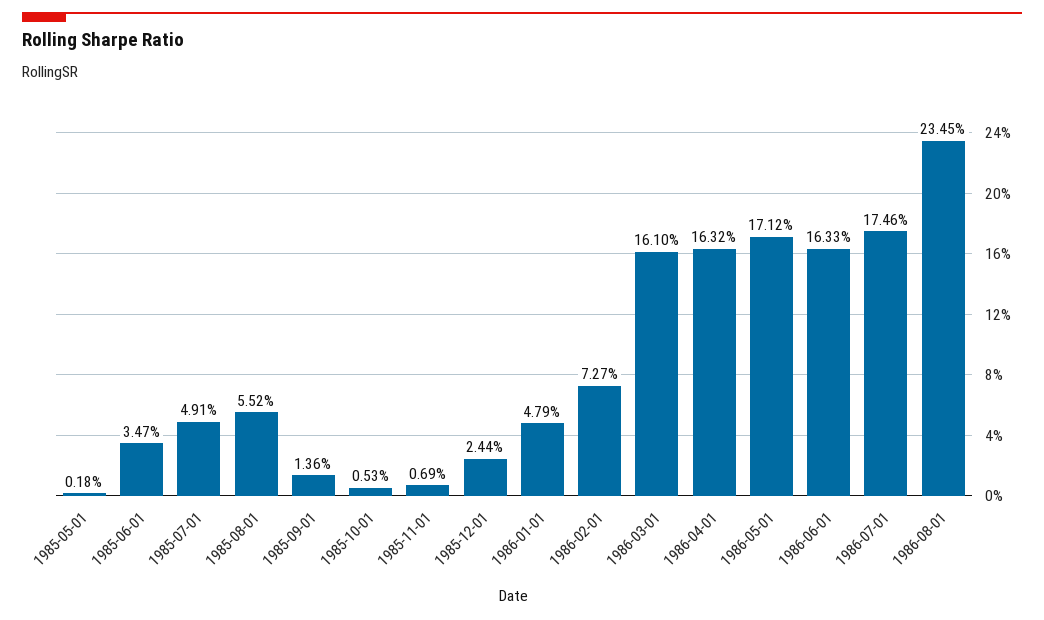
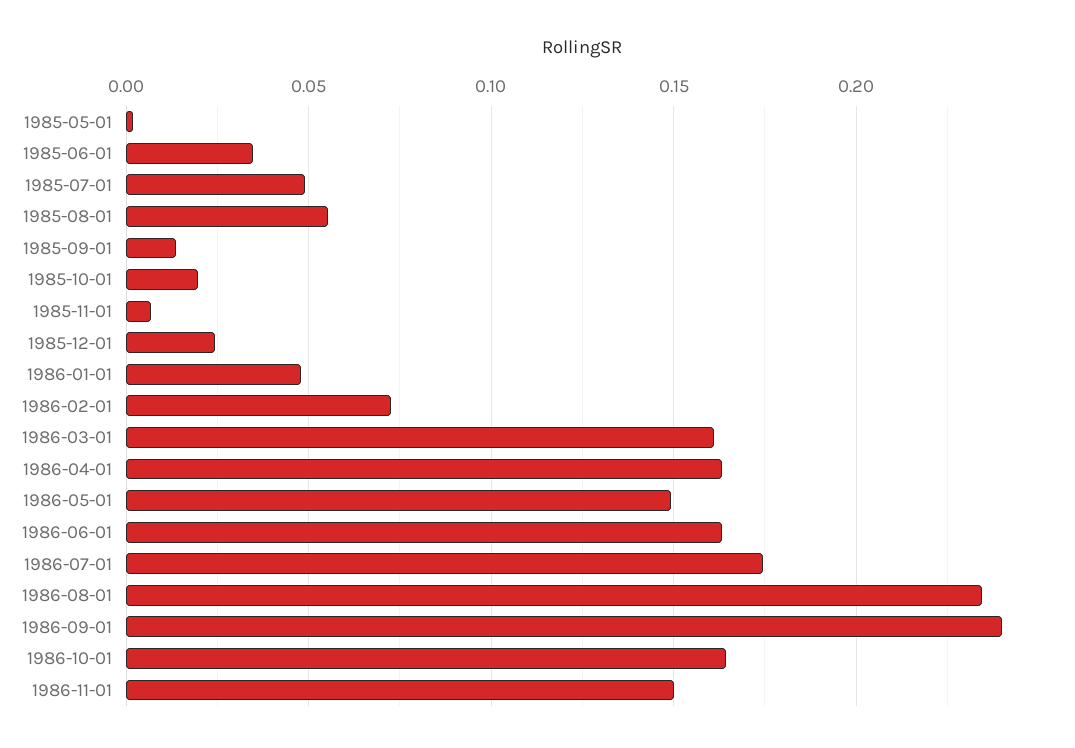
1985-10-01: 0.0053 -> 0.02
1986-05-01: 0.1712 -> 0.15
1986-09-01: none -> 0.24
1986-10-01: none -> 0.165
1986-11-01: none -> 0.15

